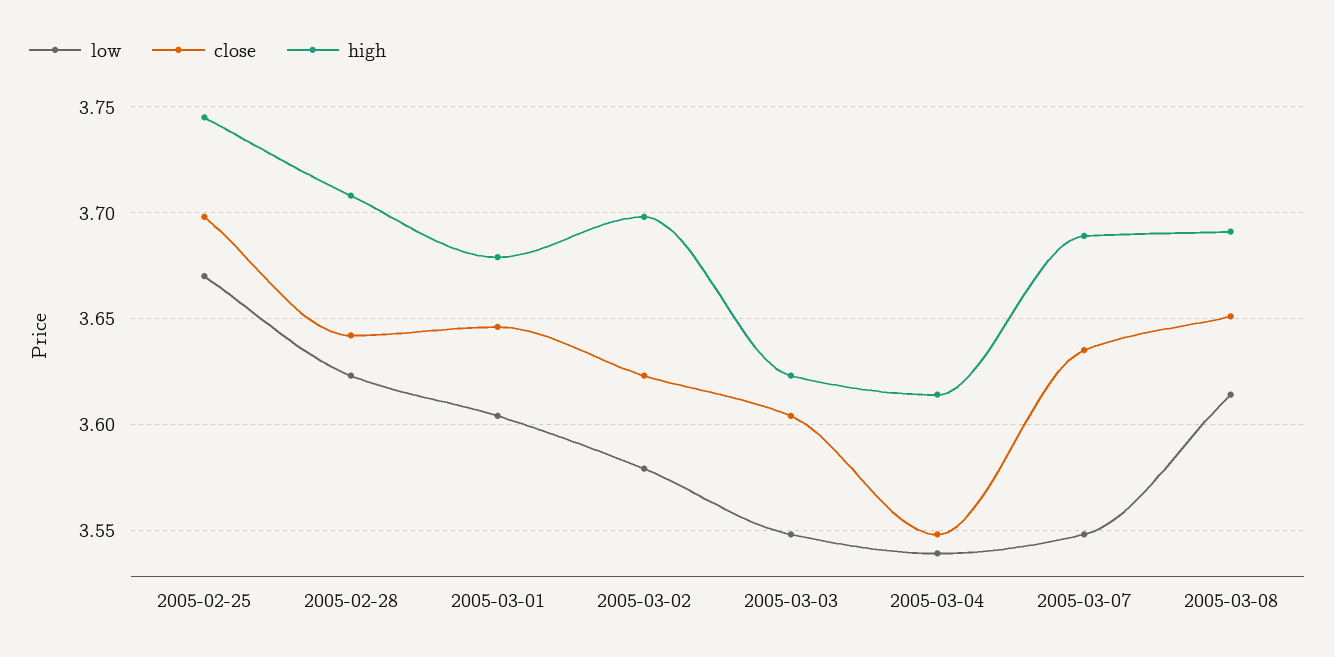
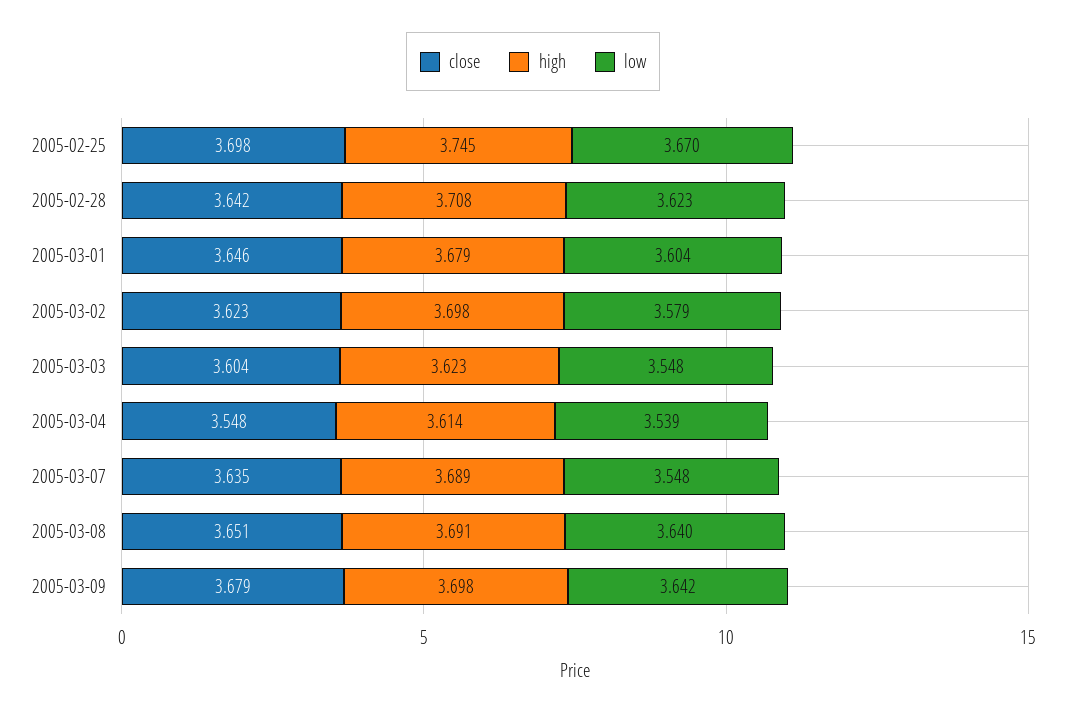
low, 2005-03-08: 3.615 -> 3.64
close, 2005-03-09: none -> 3.679
high, 2005-03-09: none -> 3.698
low, 2005-03-09: none -> 3.642

